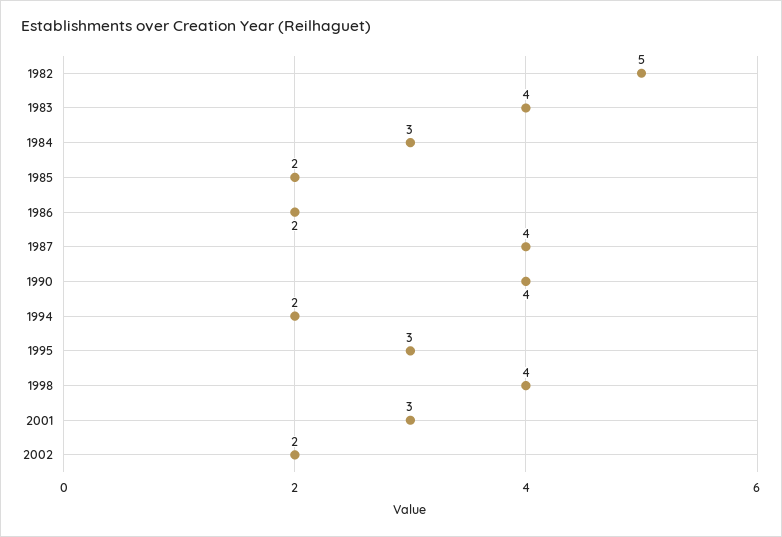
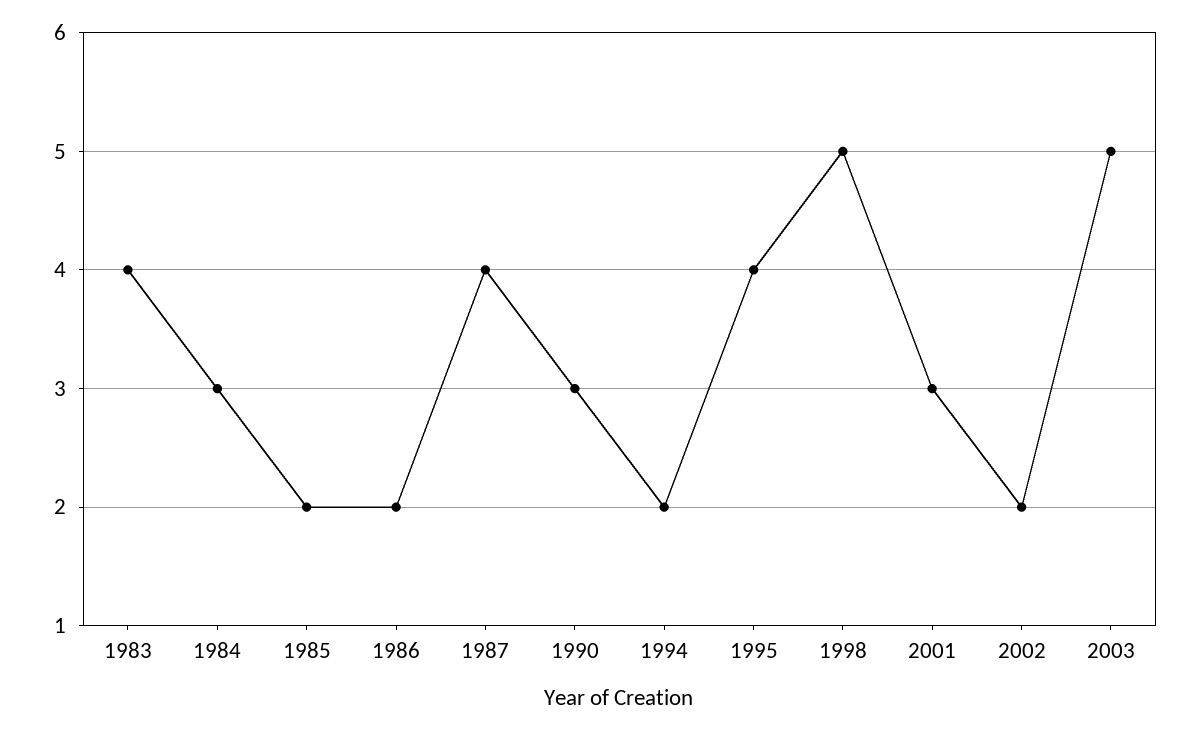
1982: 5 -> none
1990: 4 -> 3
1995: 3 -> 4
1998: 4 -> 5
2003: none -> 5

